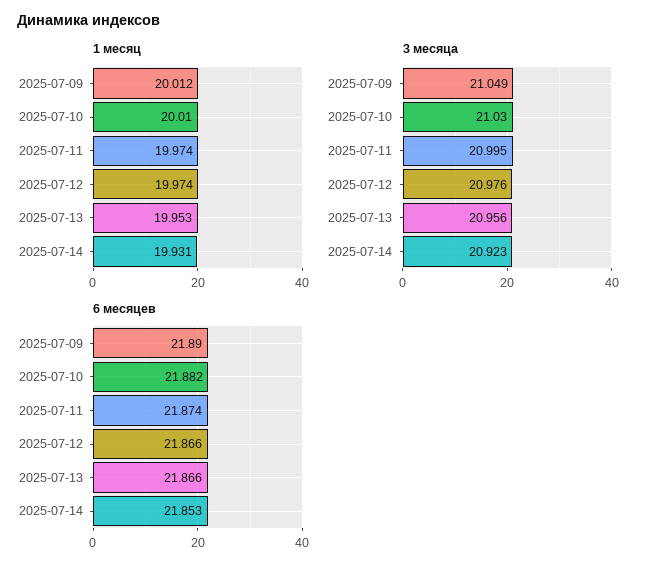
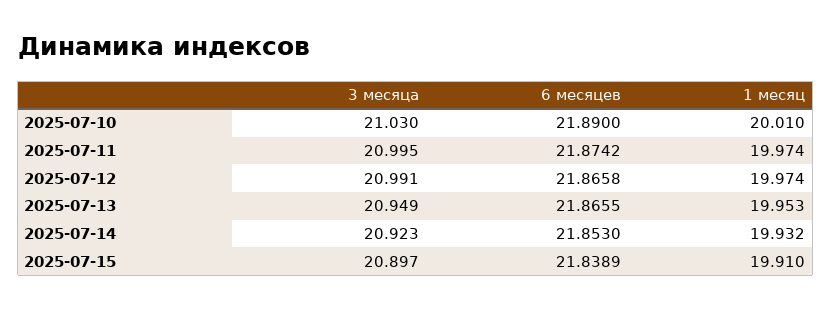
1 месяц, 2025-07-09: 20.012 -> none
1 месяц, 2025-07-14: 19.931 -> 19.932
3 месяца, 2025-07-09: 21.049 -> none
3 месяца, 2025-07-12: 20.976 -> 20.991
3 месяца, 2025-07-13: 20.956 -> 20.949
6 месяцев, 2025-07-09: 21.89 -> none
6 месяцев, 2025-07-10: 21.882 -> 21.89
3 месяца, 2025-07-15: none -> 20.897
6 месяцев, 2025-07-15: none -> 21.8389
1 месяц, 2025-07-15: none -> 19.91

